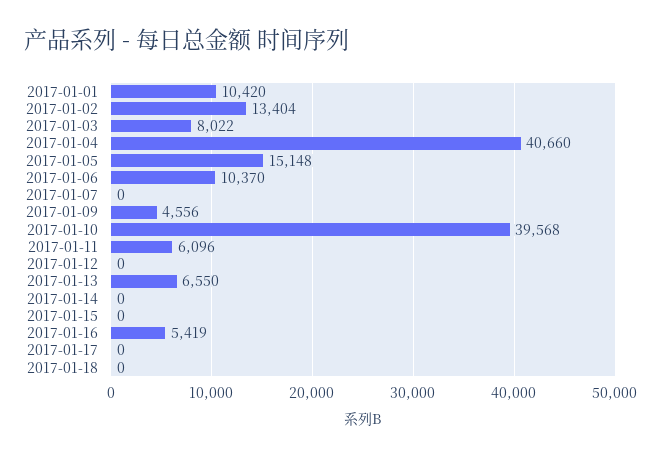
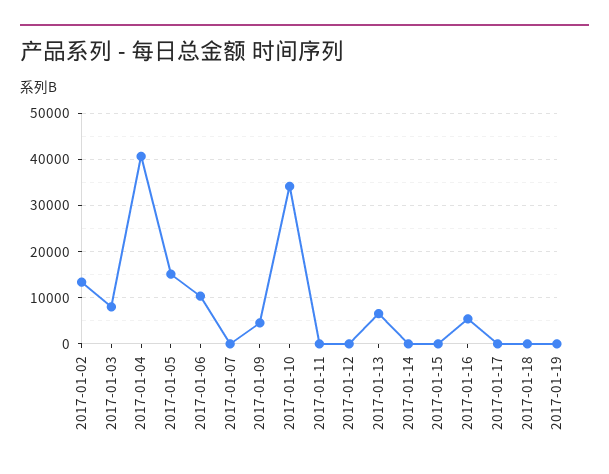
2017-01-01: 10420 -> none
2017-01-10: 39568 -> 34000
2017-01-11: 6096 -> 0
2017-01-19: none -> 0

